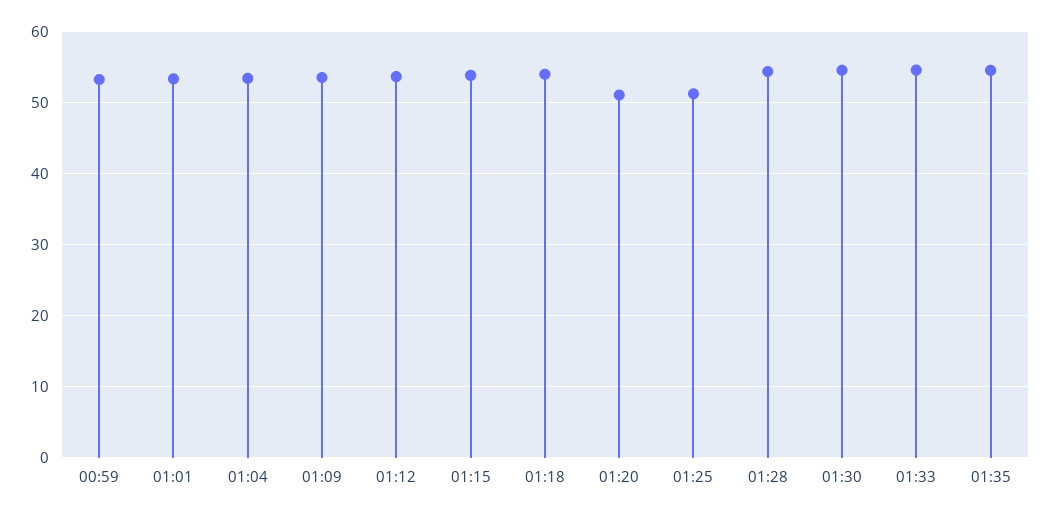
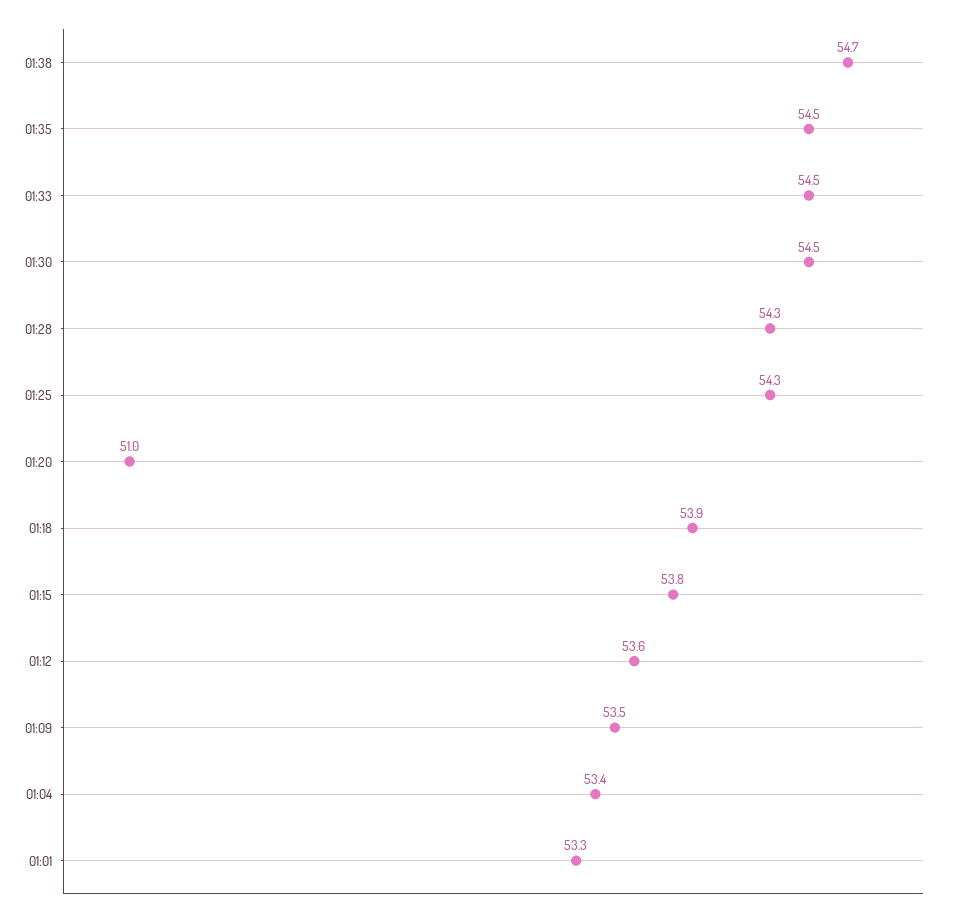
00:59: 53 -> none
01:25: 51 -> 54.3
01:38: none -> 54.7

